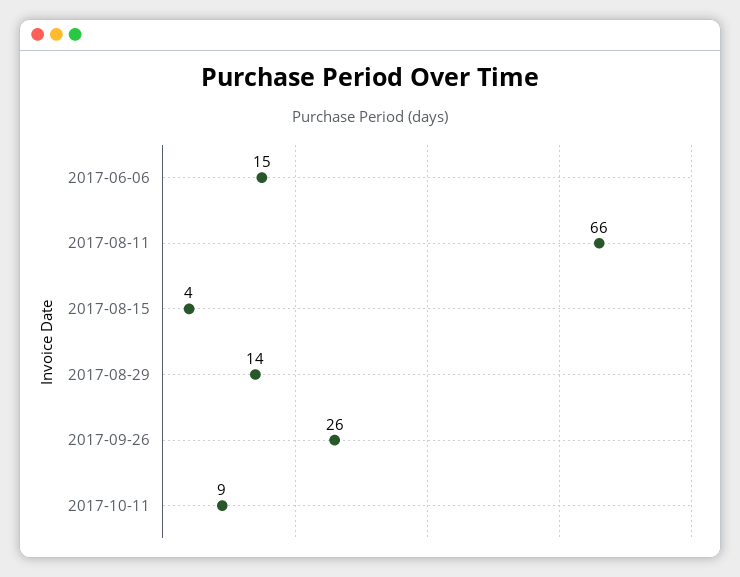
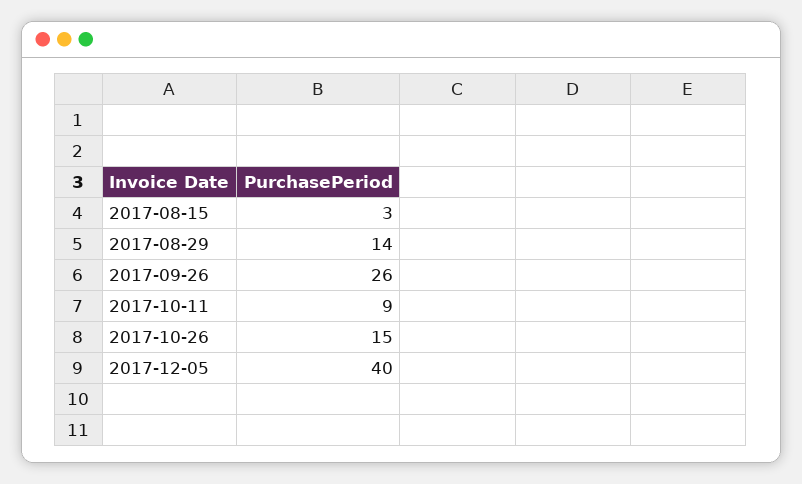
2017-06-06: 15 -> none
2017-08-11: 66 -> none
2017-08-15: 4 -> 3
2017-10-26: none -> 15
2017-12-05: none -> 40

